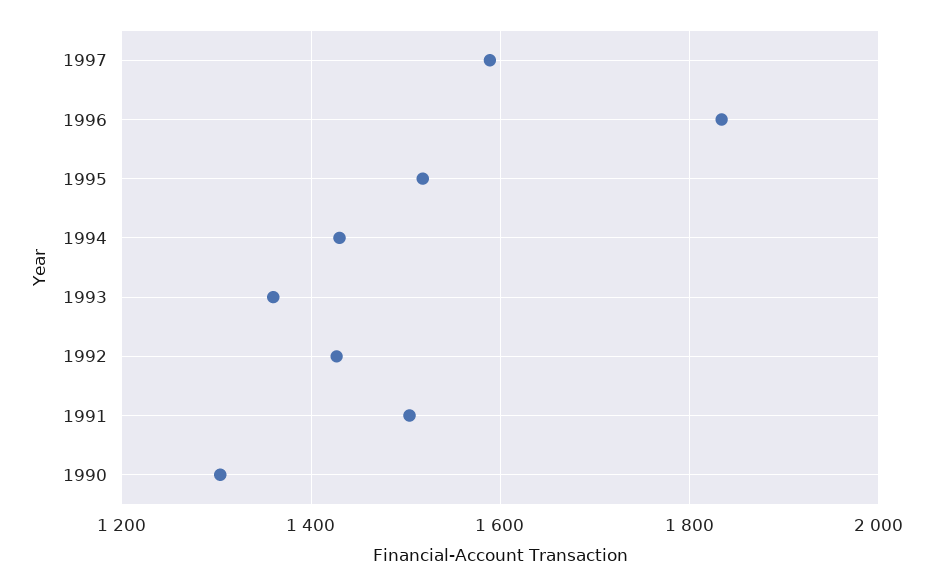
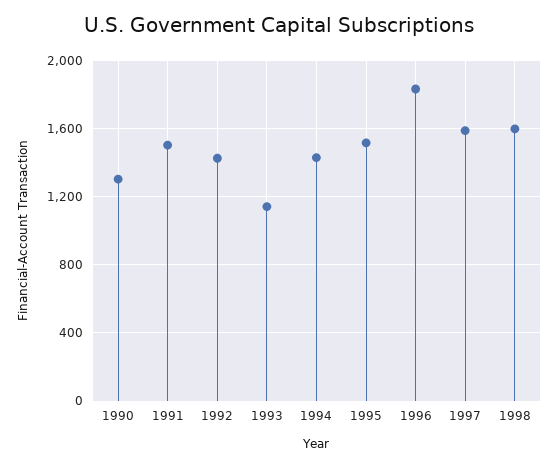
1993: 1360 -> 1150
1998: none -> 1600

